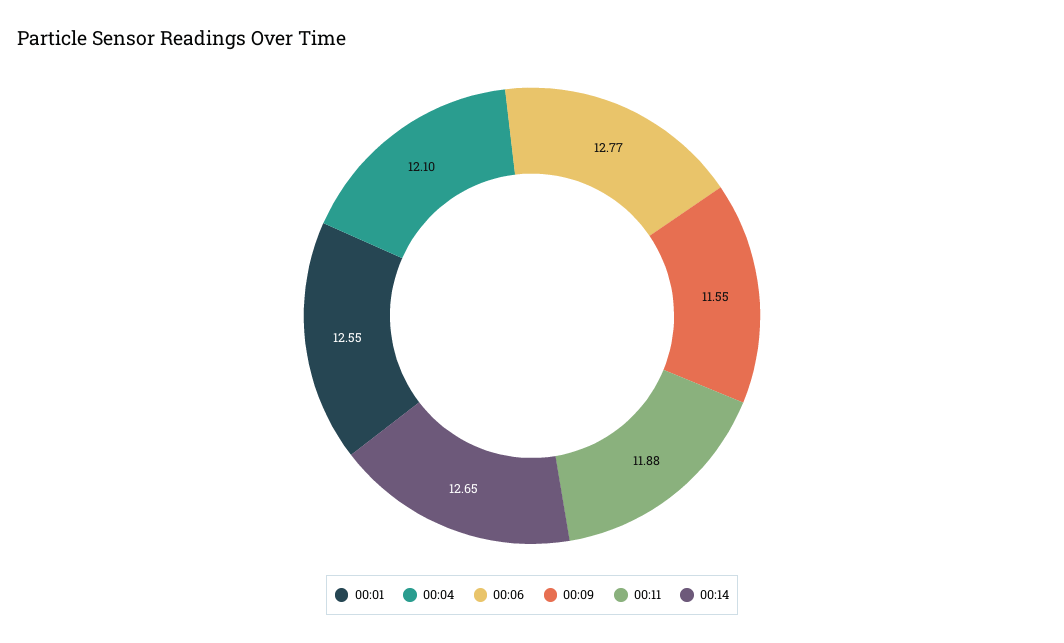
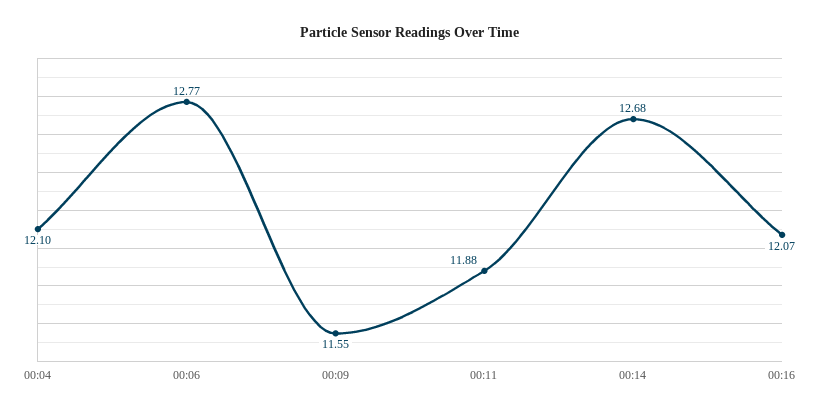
00:01: 12.55 -> none
00:14: 12.65 -> 12.68
00:16: none -> 12.07

